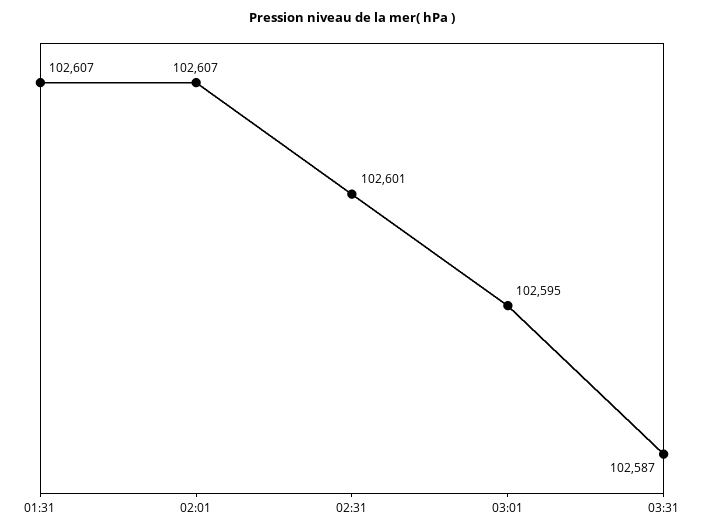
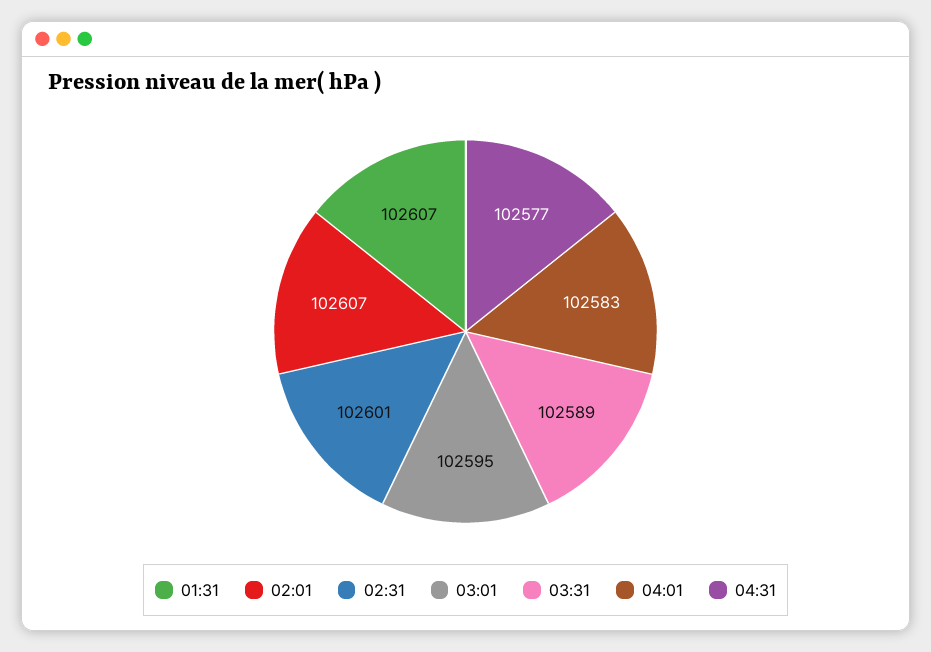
03:31: 102587 -> 102589
04:01: none -> 102583
04:31: none -> 102577

